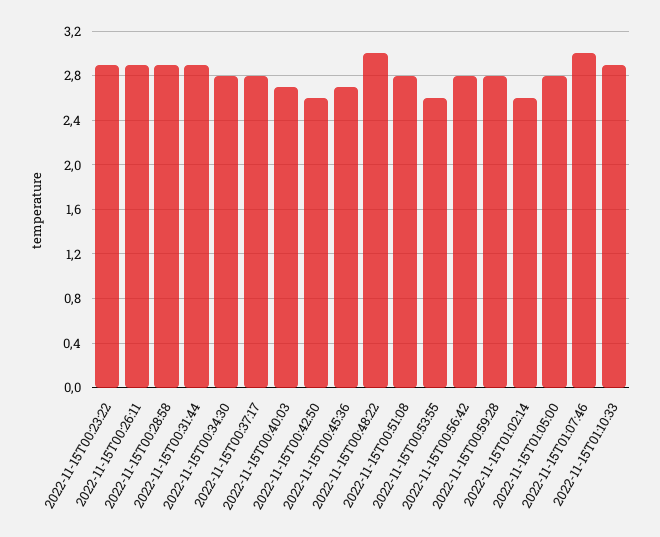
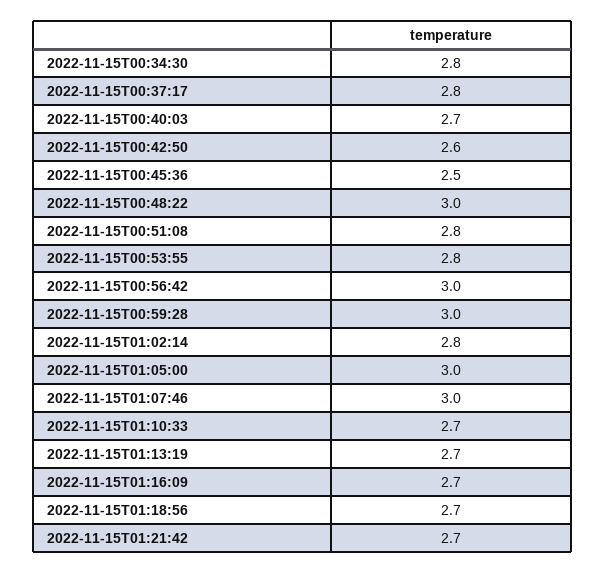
2022-11-15T00:23:22: 2.9 -> none
2022-11-15T00:26:11: 2.9 -> none
2022-11-15T00:28:58: 2.9 -> none
2022-11-15T00:31:44: 2.9 -> none
2022-11-15T00:45:36: 2.7 -> 2.5
2022-11-15T00:53:55: 2.6 -> 2.8
2022-11-15T00:56:42: 2.8 -> 3
2022-11-15T00:59:28: 2.8 -> 3
2022-11-15T01:02:14: 2.6 -> 2.8
2022-11-15T01:05:00: 2.8 -> 3
2022-11-15T01:10:33: 2.9 -> 2.7
2022-11-15T01:13:19: none -> 2.7
2022-11-15T01:16:09: none -> 2.7
2022-11-15T01:18:56: none -> 2.7
2022-11-15T01:21:42: none -> 2.7

